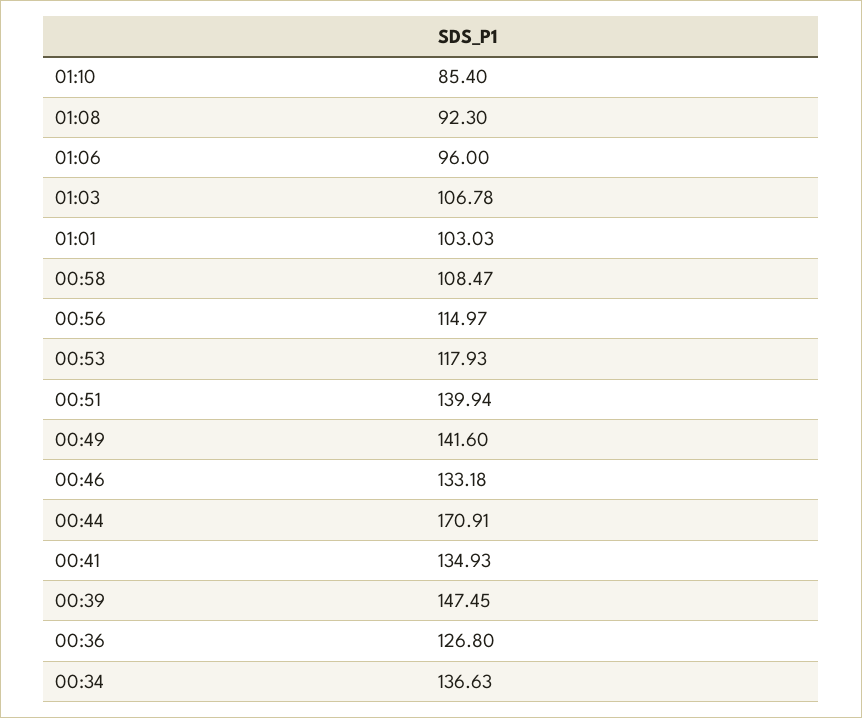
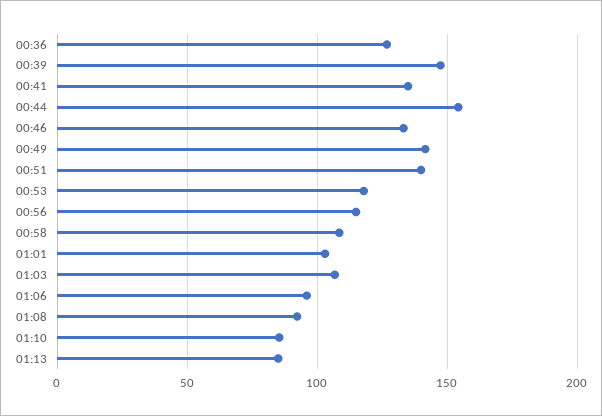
00:44: 170.91 -> 155
00:34: 136.63 -> none
01:13: none -> 85

